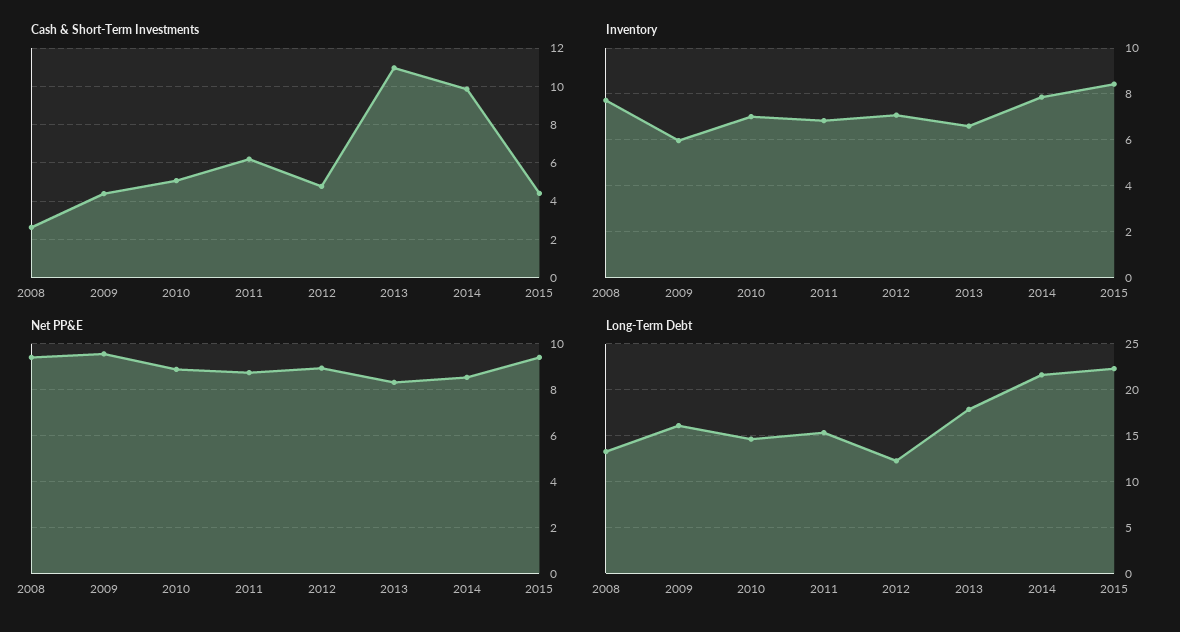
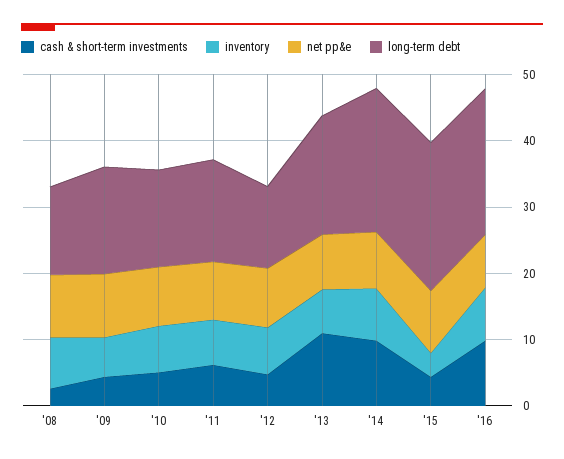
Inventory, 2015: 8.5 -> 4
Cash & Short-Term Investments, '16: none -> 10
Inventory, '16: none -> 8
Net PP&E, '16: none -> 8
Long-Term Debt, '16: none -> 22

